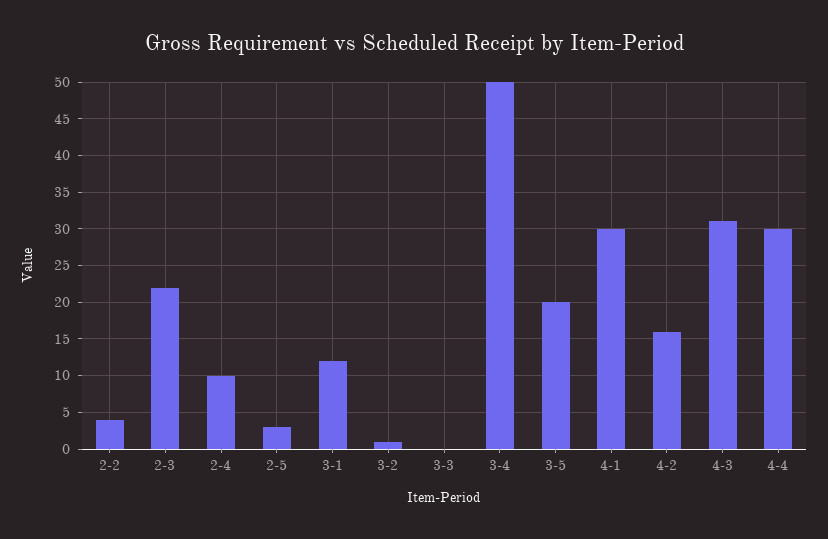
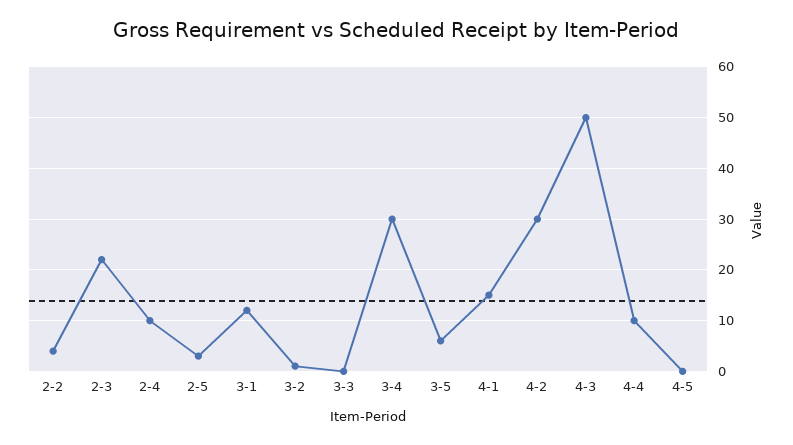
3-4: 50 -> 30
3-5: 20 -> 5
4-1: 30 -> 15
4-2: 16 -> 30
4-3: 31 -> 50
4-4: 30 -> 10
4-5: none -> 0

